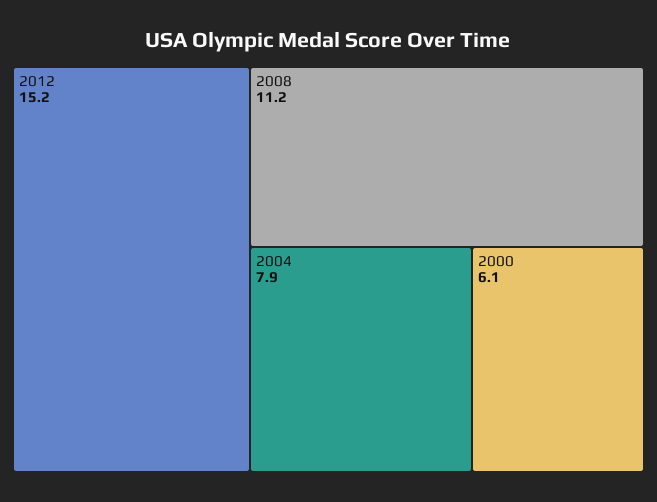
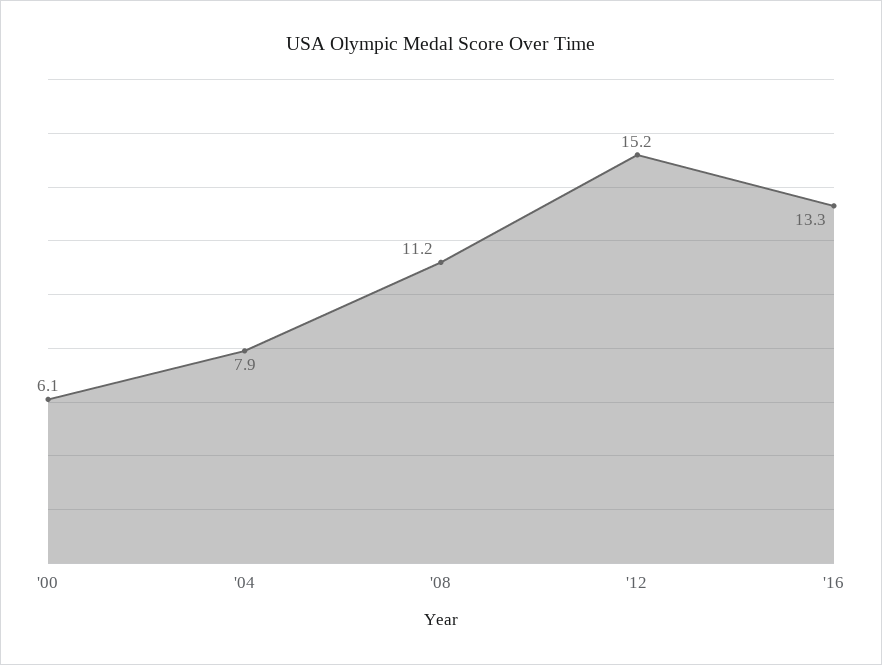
'16: none -> 13.3

